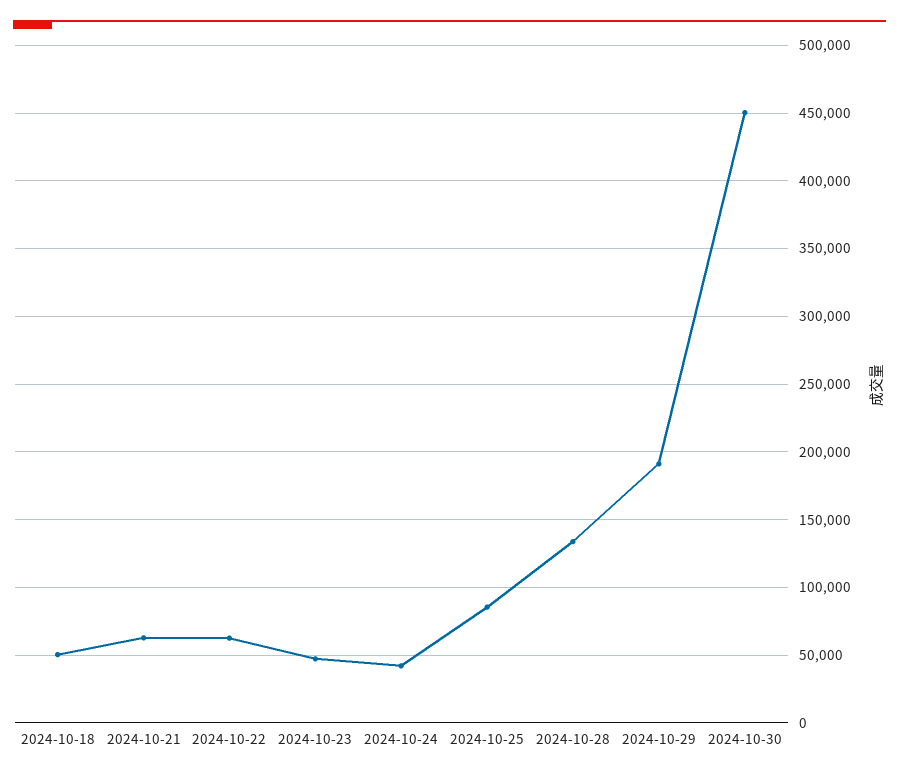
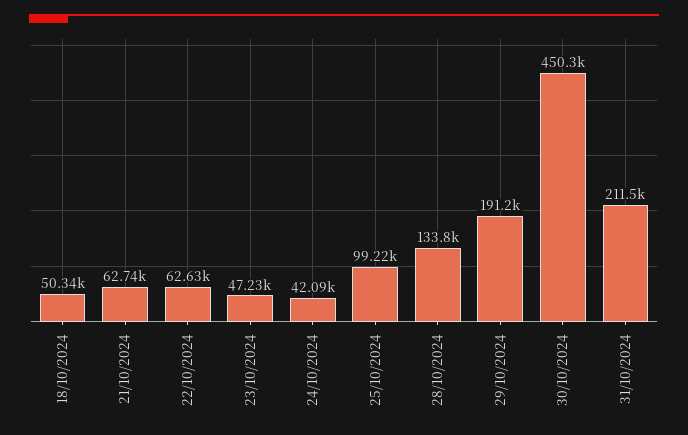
2024-10-25: 85000 -> 99220
31/10/2024: none -> 211500

